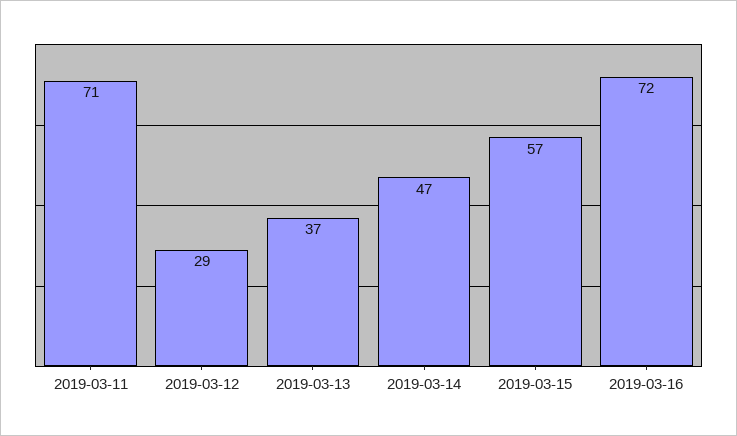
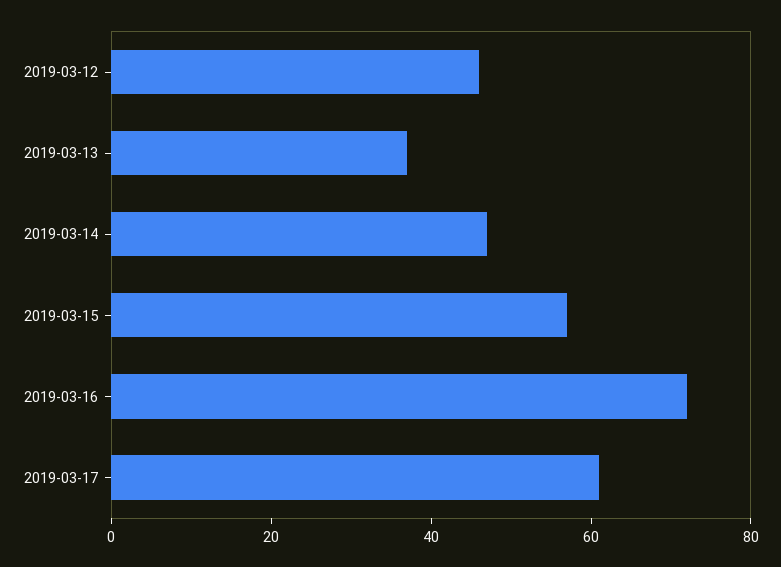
2019-03-11: 71 -> none
2019-03-12: 29 -> 45
2019-03-17: none -> 60

